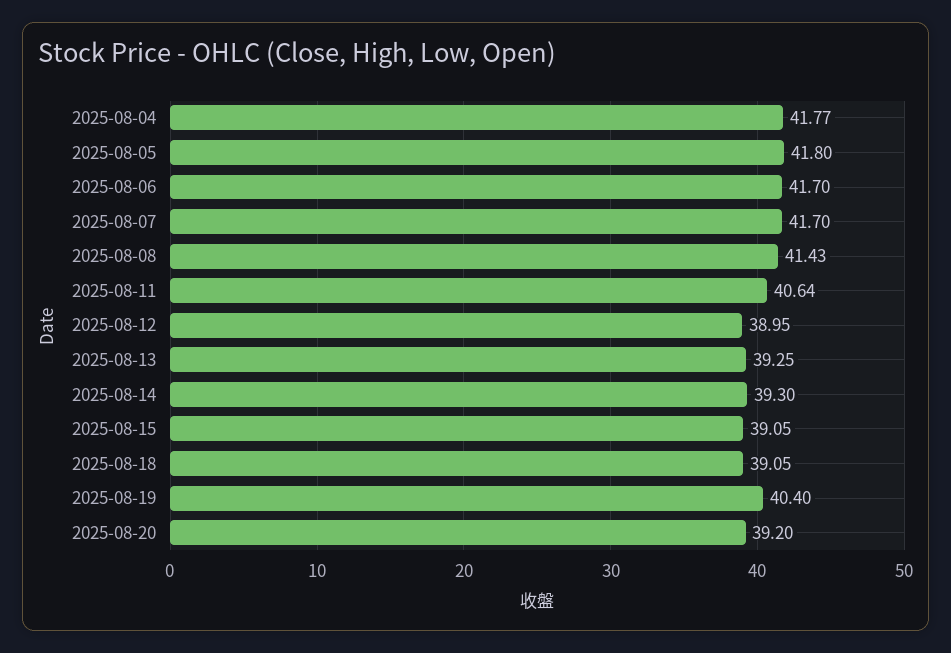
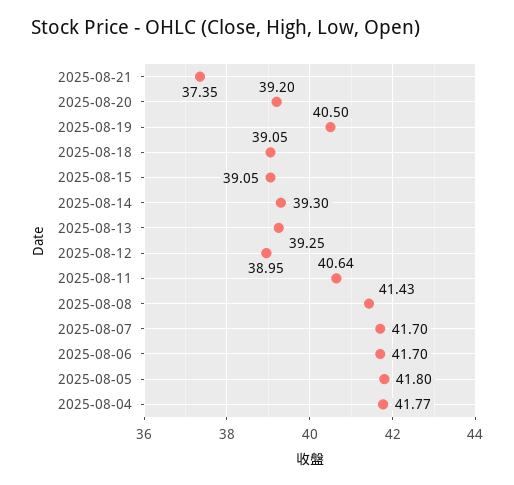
2025-08-19: 40.4 -> 40.5
2025-08-21: none -> 37.35

